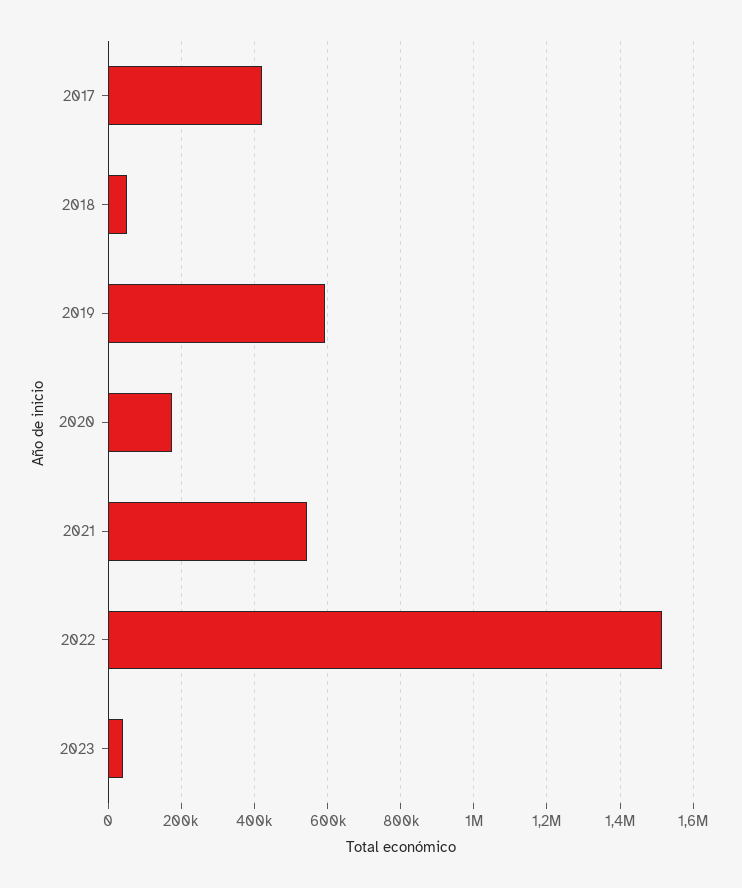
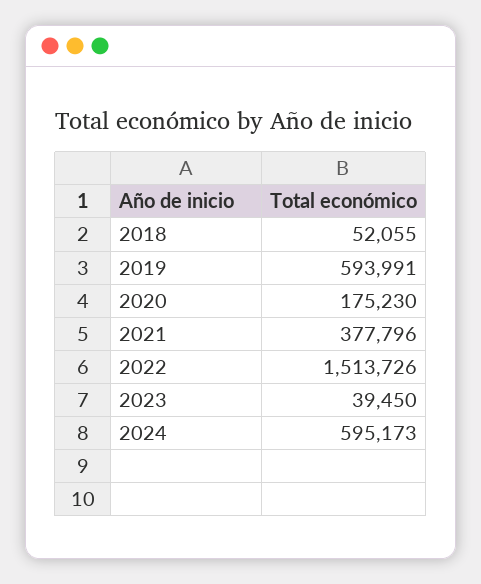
2017: 420000 -> none
2021: 540000 -> 377796
2024: none -> 595173

